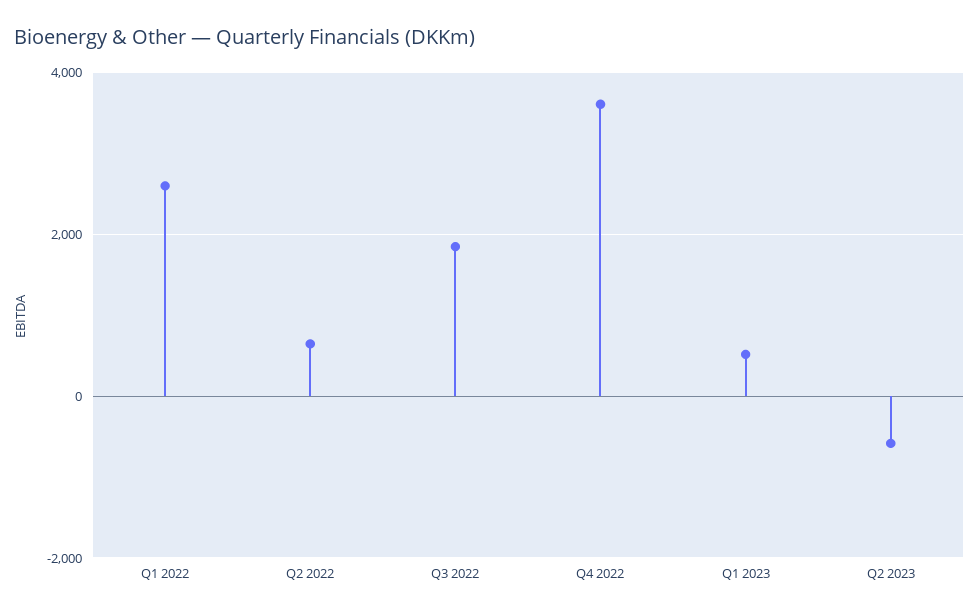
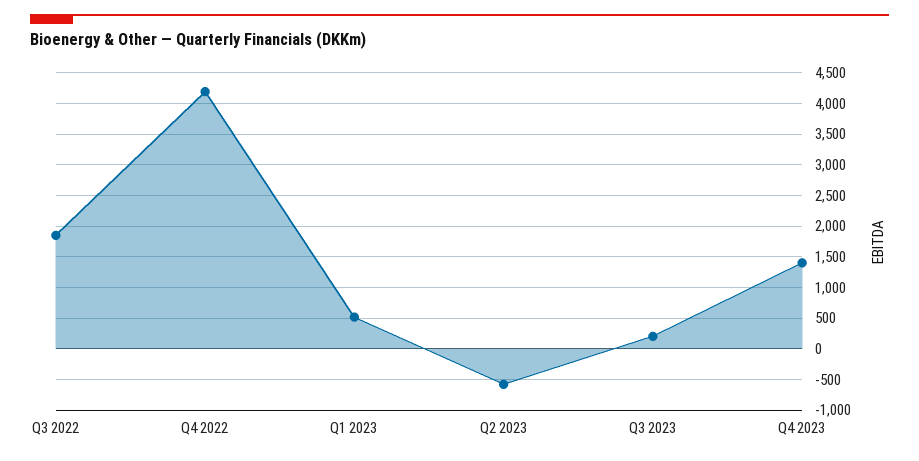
Q1 2022: 2600 -> none
Q2 2022: 600 -> none
Q4 2022: 3600 -> 4200
Q3 2023: none -> 200
Q4 2023: none -> 1400

